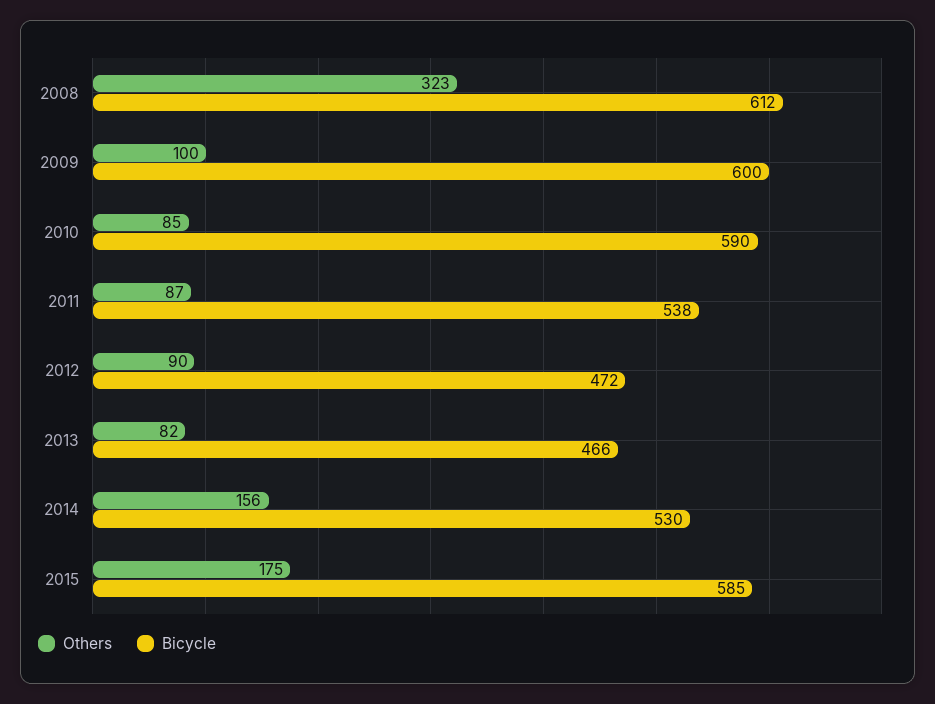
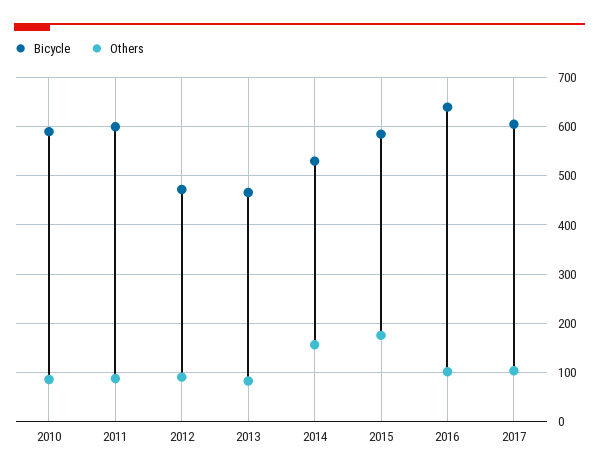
Others, 2008: 323 -> none
Bicycle, 2008: 612 -> none
Others, 2009: 100 -> none
Bicycle, 2009: 600 -> none
Bicycle, 2011: 538 -> 600
Bicycle, 2016: none -> 640
Others, 2016: none -> 100
Bicycle, 2017: none -> 600
Others, 2017: none -> 100

